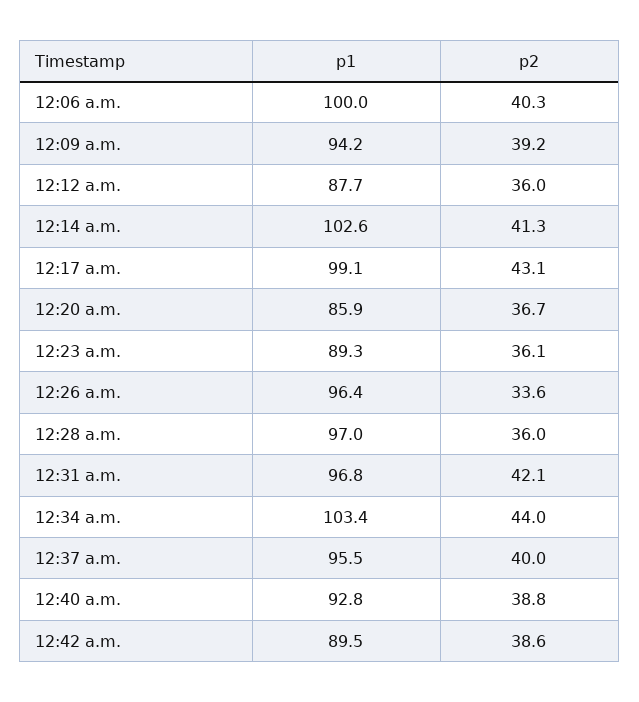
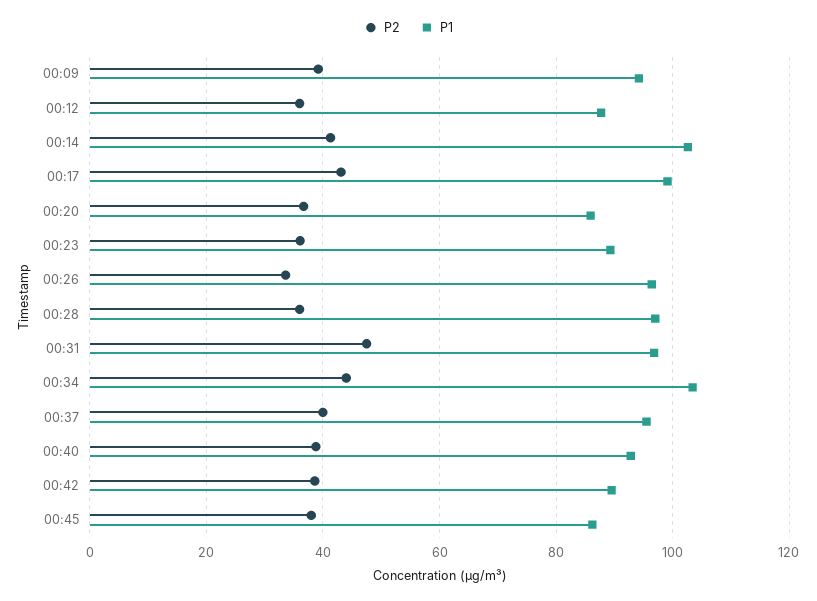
p1, 12:06 a.m.: 100 -> none
p2, 12:06 a.m.: 40.3 -> none
p2, 12:31 a.m.: 42.1 -> 48
p2, 00:45: none -> 38
p1, 00:45: none -> 86

